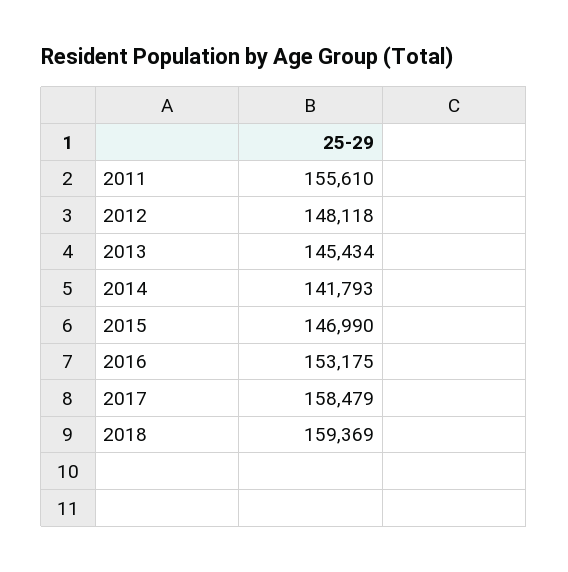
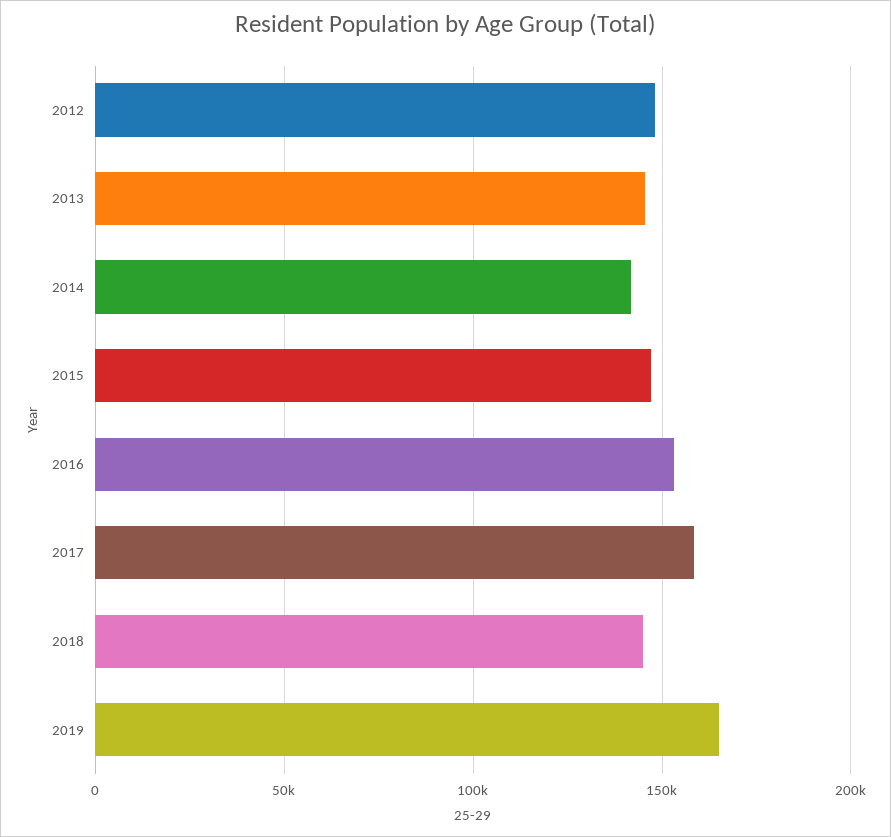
2011: 155610 -> none
2018: 159369 -> 145000
2019: none -> 165000

